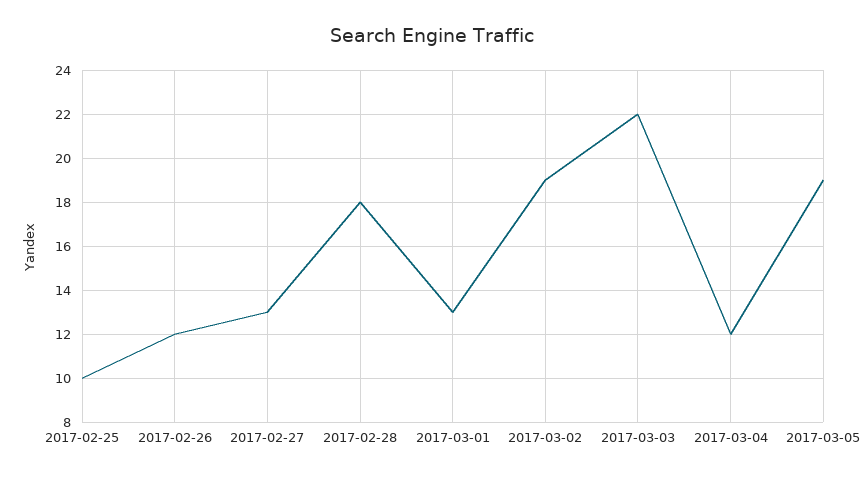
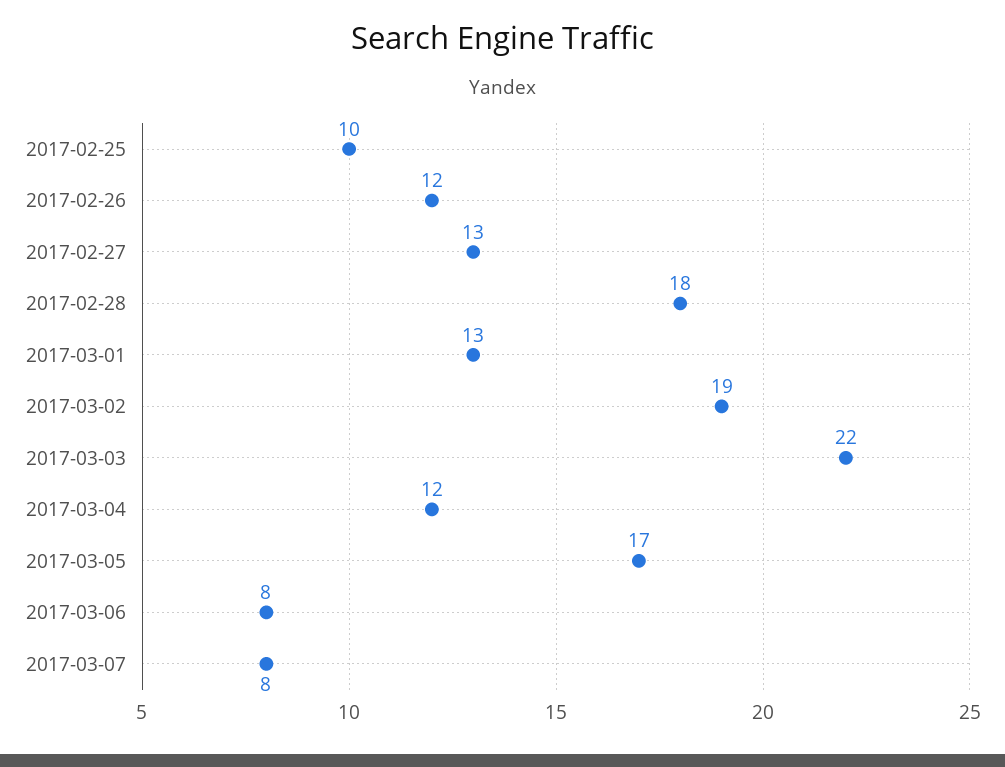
2017-03-05: 19 -> 17
2017-03-06: none -> 8
2017-03-07: none -> 8

